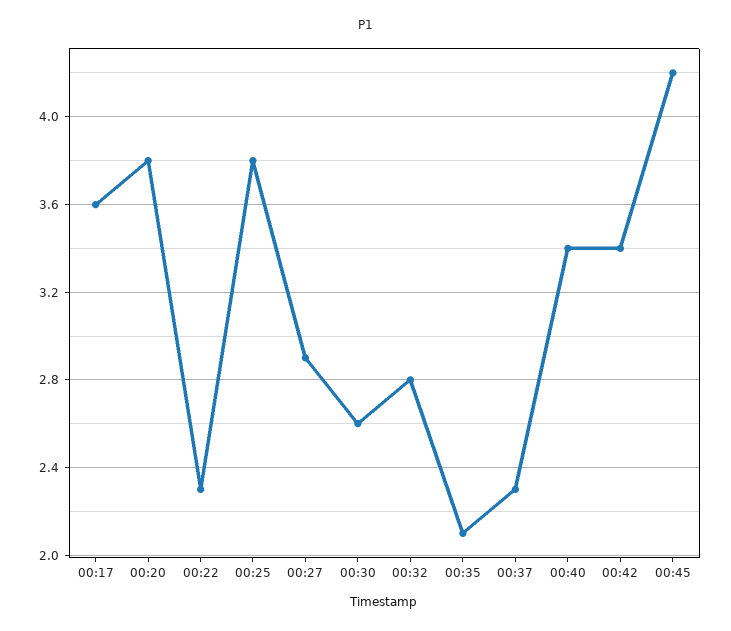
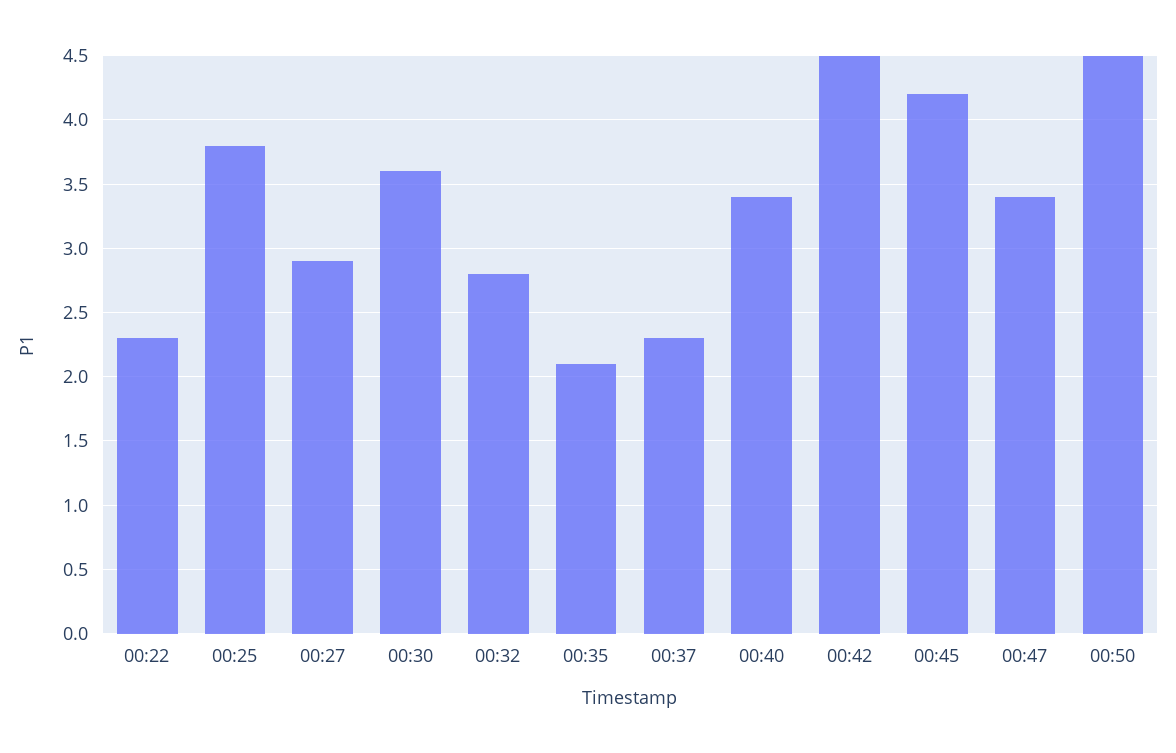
00:17: 3.6 -> none
00:20: 3.8 -> none
00:30: 2.6 -> 3.6
00:42: 3.4 -> 4.5
00:47: none -> 3.4
00:50: none -> 4.5

